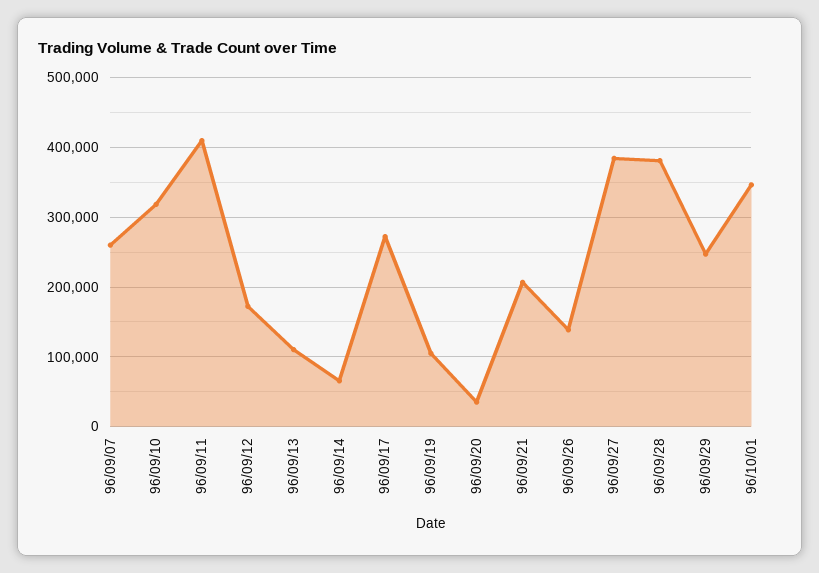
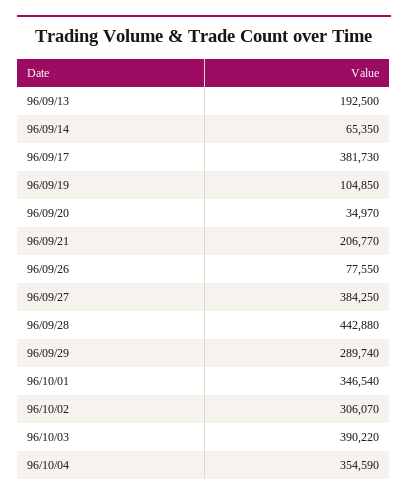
96/09/07: 260000 -> none
96/09/10: 320000 -> none
96/09/11: 410000 -> none
96/09/12: 170000 -> none
96/09/13: 110000 -> 192500
96/09/17: 270000 -> 381730
96/09/26: 140000 -> 77550
96/09/28: 380000 -> 442880
96/09/29: 250000 -> 289740
96/10/02: none -> 306070
96/10/03: none -> 390220
96/10/04: none -> 354590

